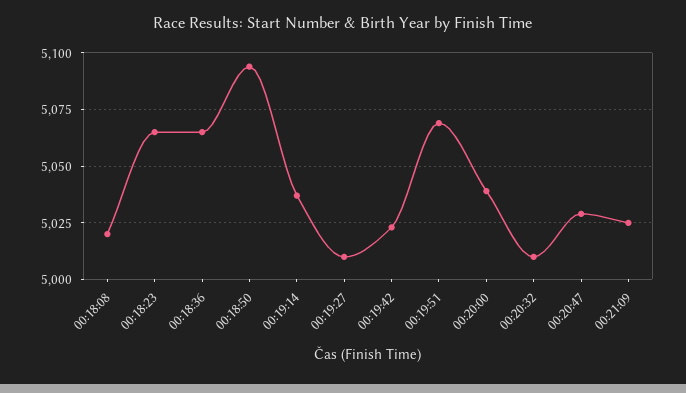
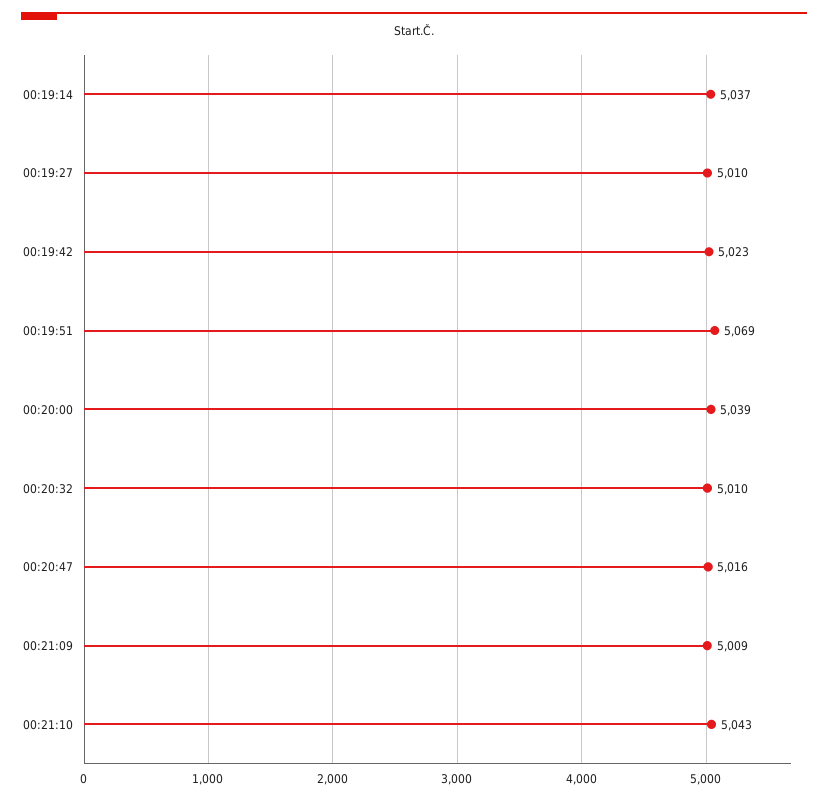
00:18:08: 5020 -> none
00:18:23: 5065 -> none
00:18:36: 5065 -> none
00:18:50: 5095 -> none
00:20:47: 5030 -> 5016
00:21:09: 5025 -> 5009
00:21:10: none -> 5043

